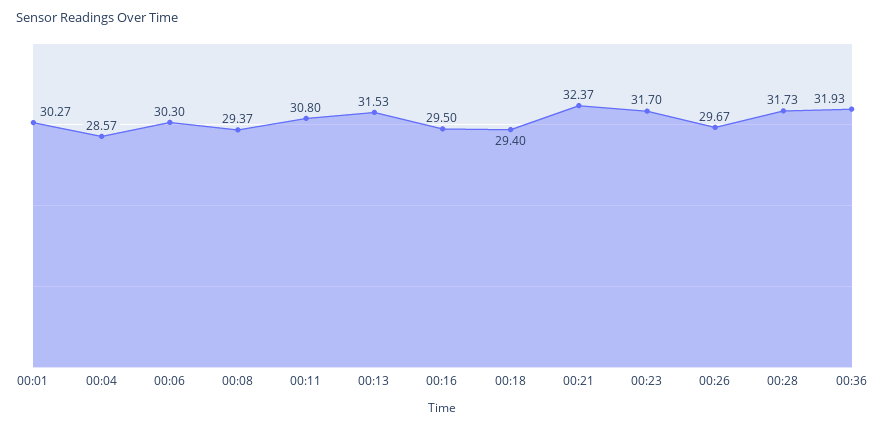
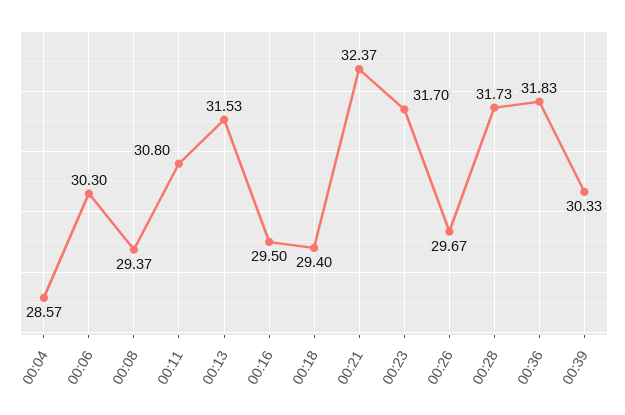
00:01: 30.27 -> none
00:36: 31.93 -> 31.83
00:39: none -> 30.33

